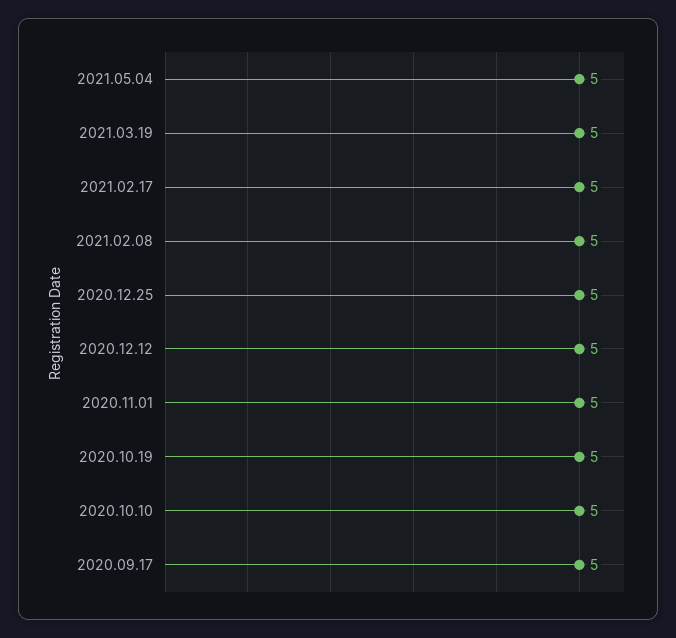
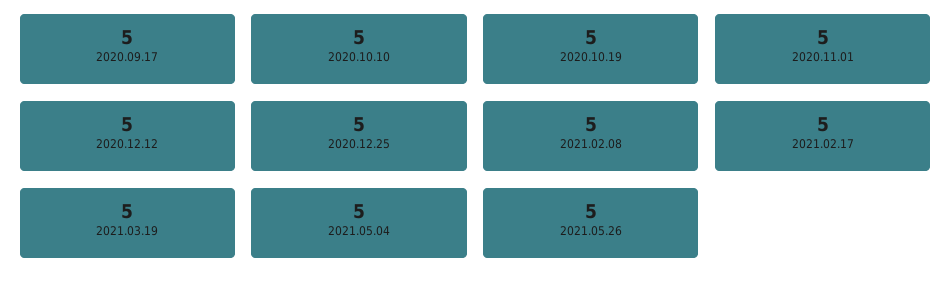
2021.05.26: none -> 5

